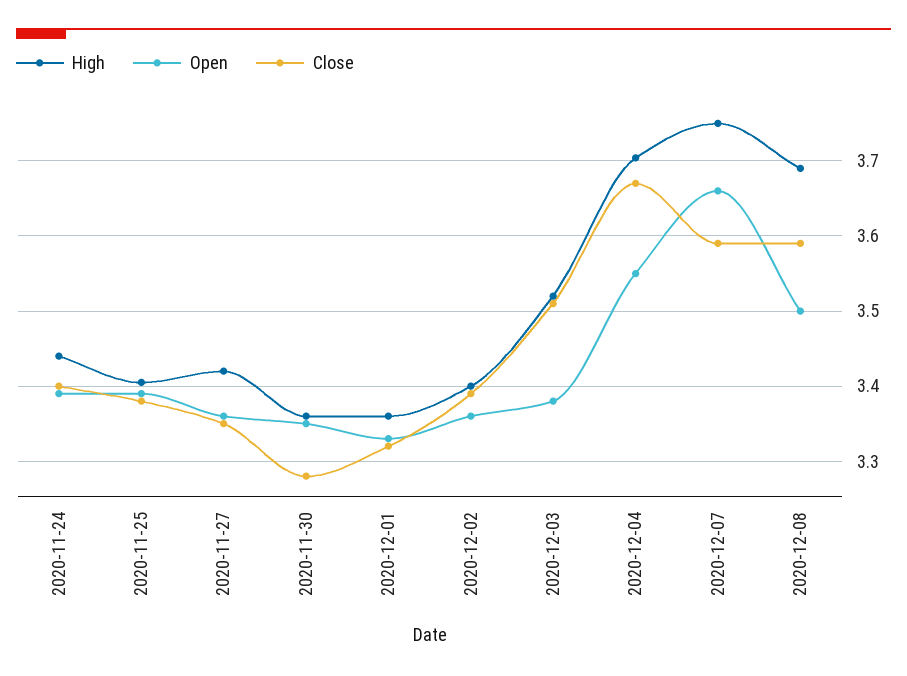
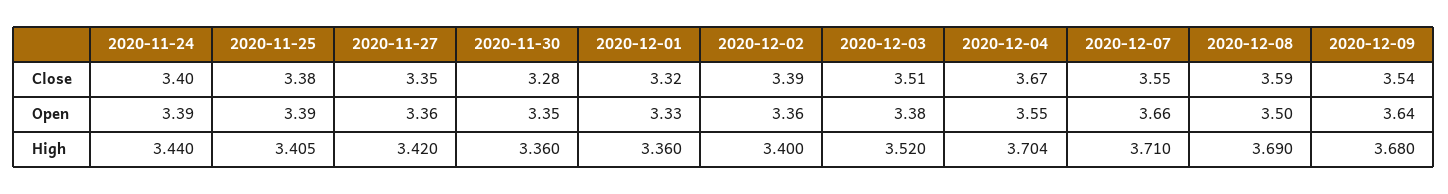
High, 2020-12-07: 3.75 -> 3.71
Close, 2020-12-07: 3.59 -> 3.55
Close, 2020-12-09: none -> 3.54
Open, 2020-12-09: none -> 3.64
High, 2020-12-09: none -> 3.68

